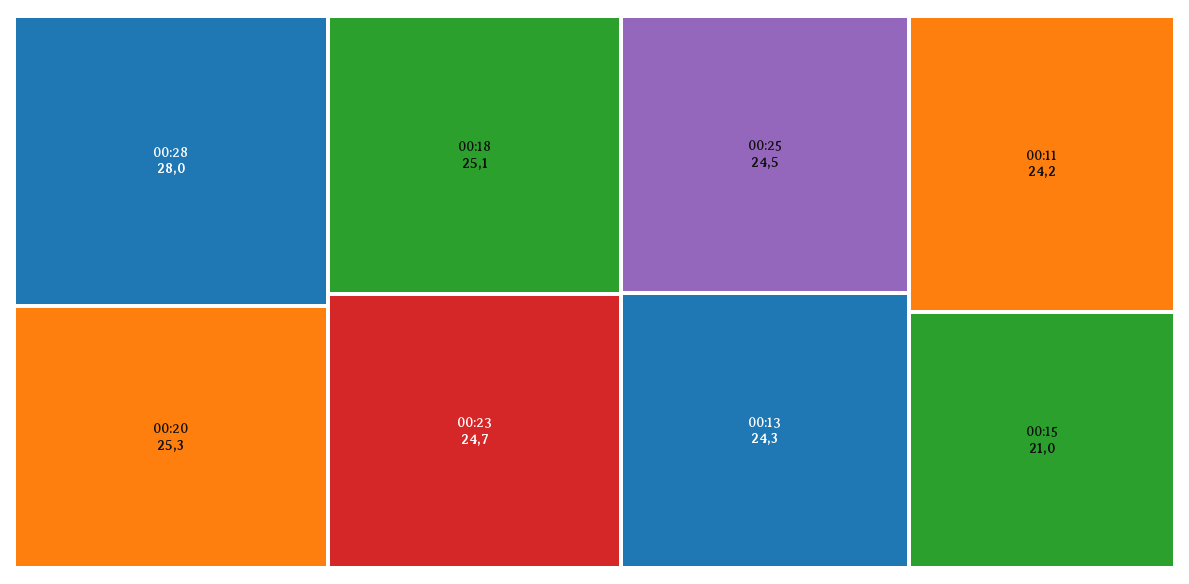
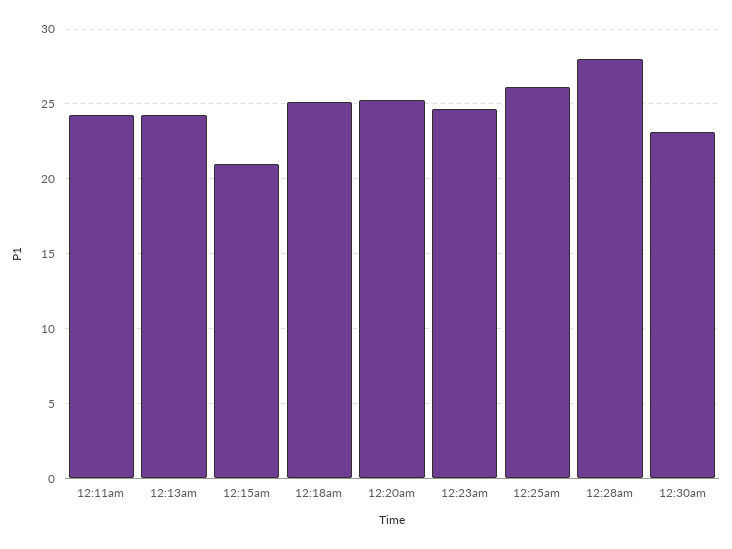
00:25: 24.5 -> 26
12:30am: none -> 23

